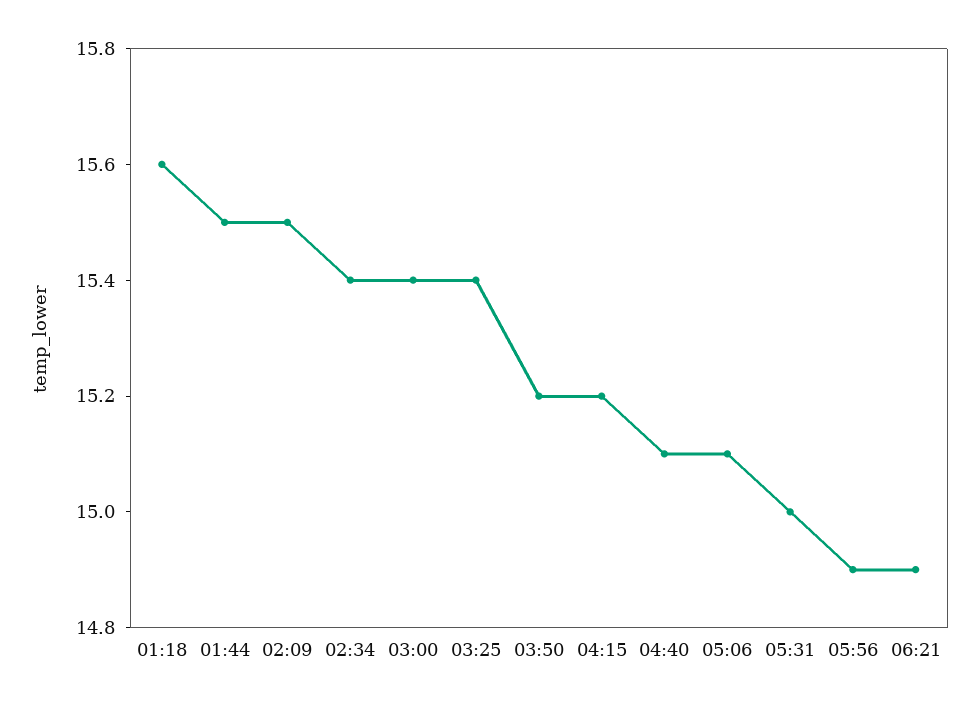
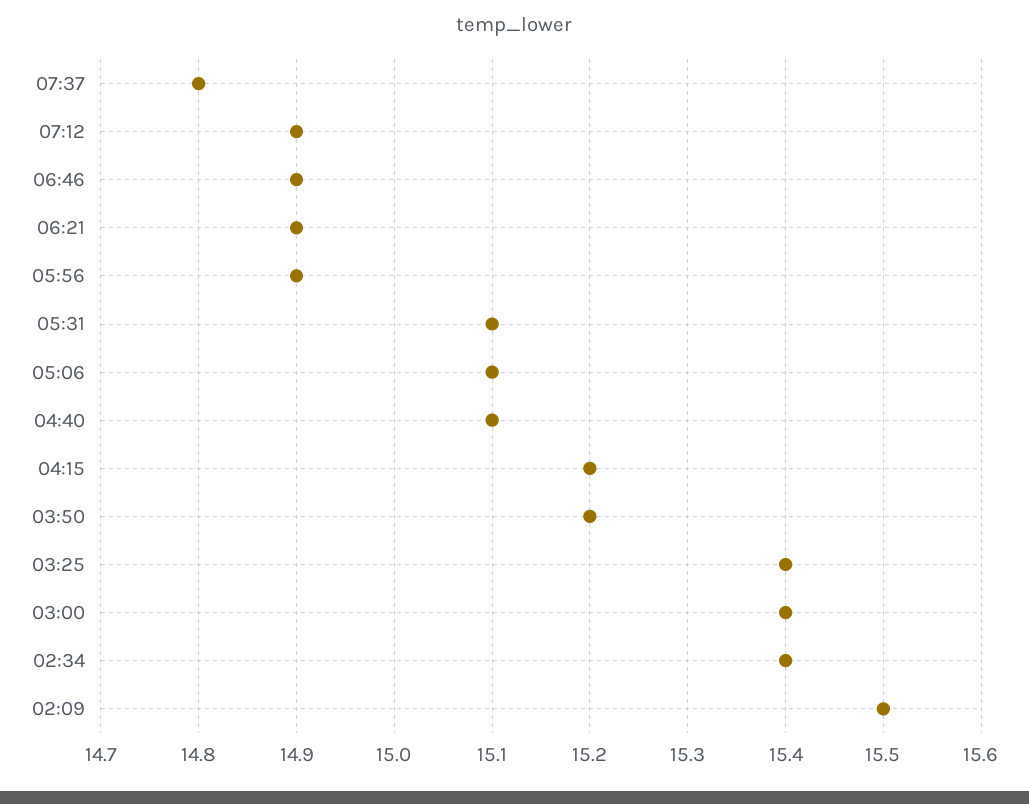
01:18: 15.6 -> none
01:44: 15.5 -> none
05:31: 15 -> 15.1
07:37: none -> 14.8
07:12: none -> 14.9
06:46: none -> 14.9

